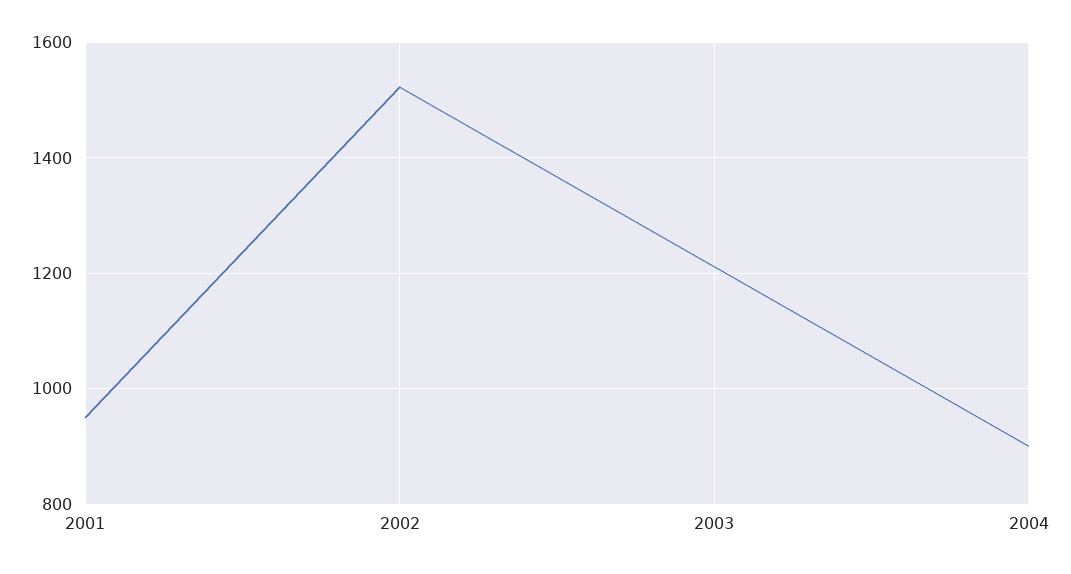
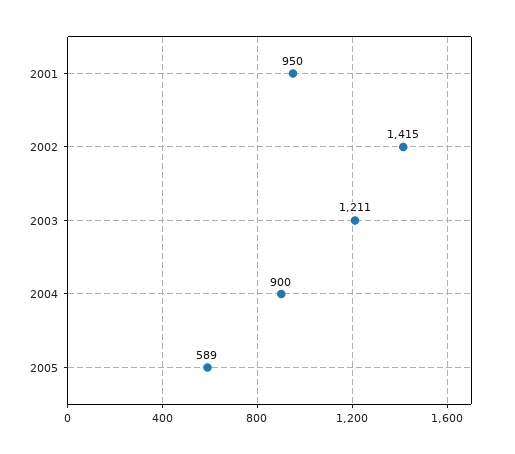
2002: 1520 -> 1415
2005: none -> 589

